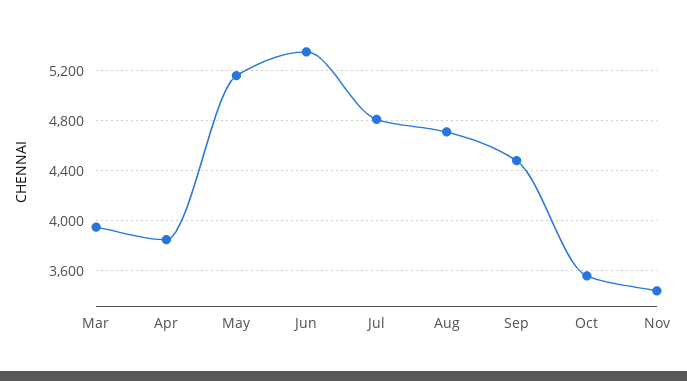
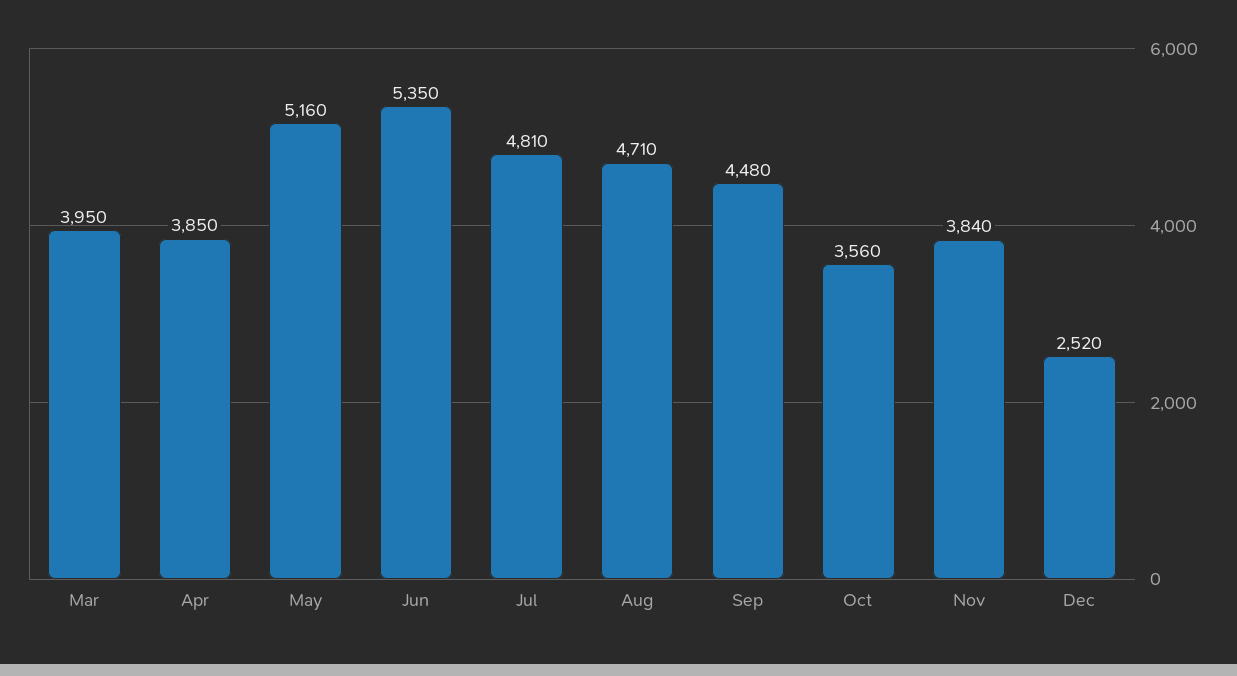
Nov: 3450 -> 3840
Dec: none -> 2520

